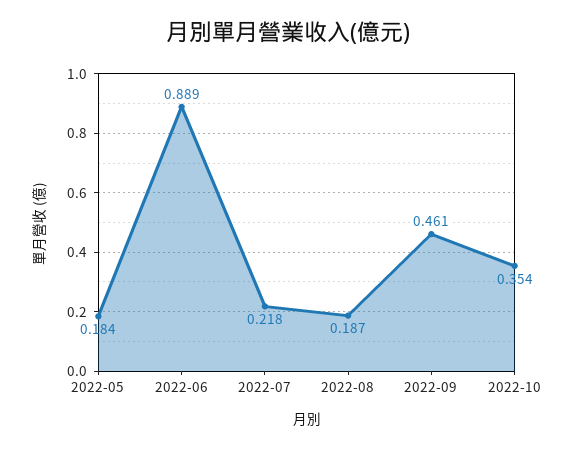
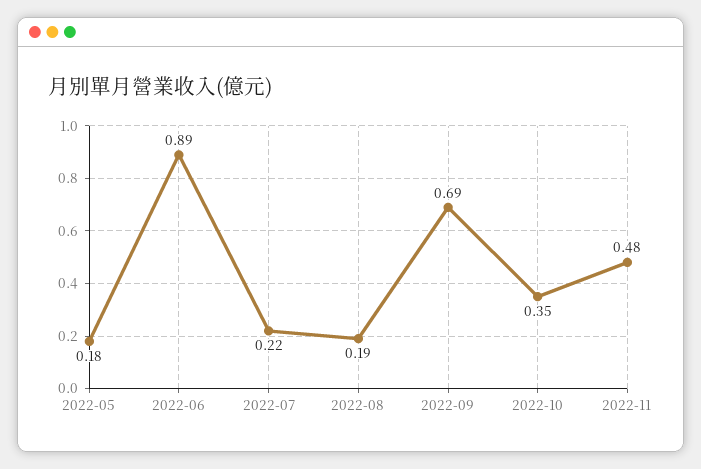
2022-09: 0.461 -> 0.69
2022-11: none -> 0.48

